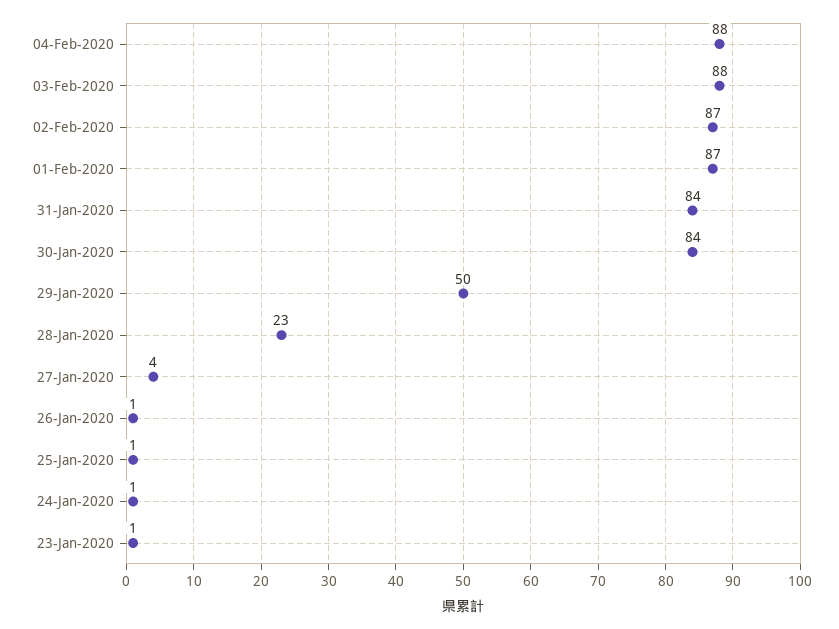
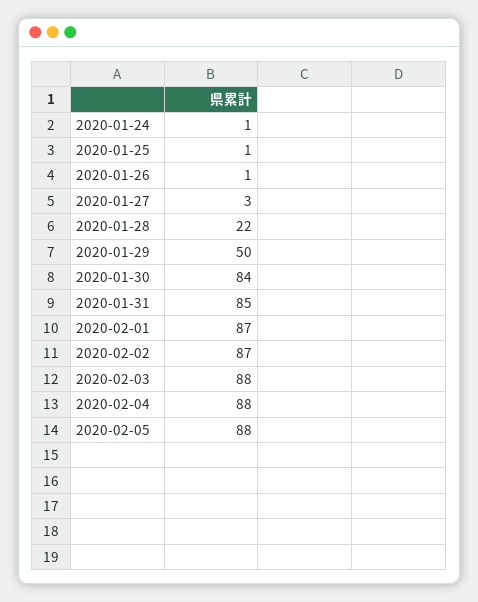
31-Jan-2020: 84 -> 85
28-Jan-2020: 23 -> 22
27-Jan-2020: 4 -> 3
23-Jan-2020: 1 -> none
2020-02-05: none -> 88

